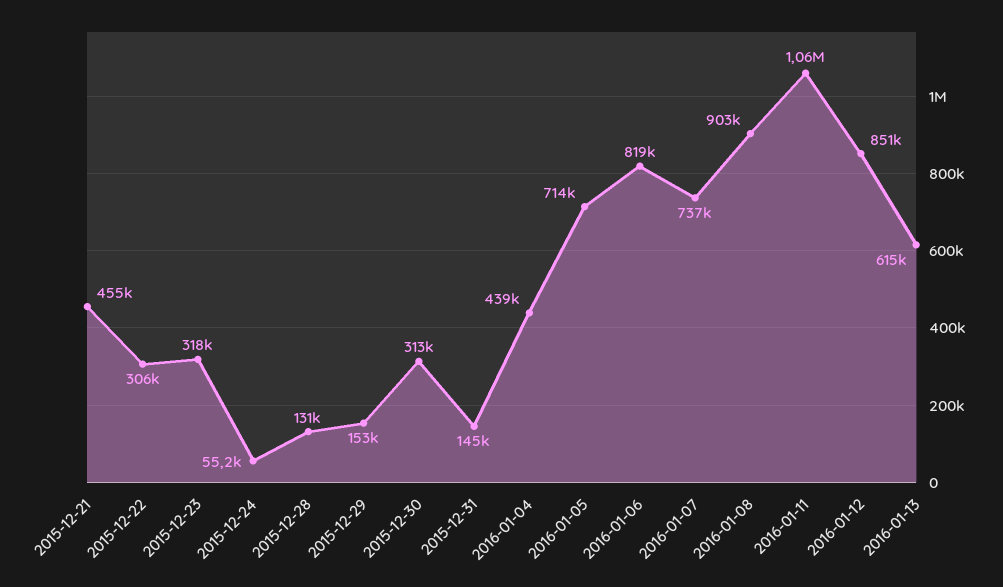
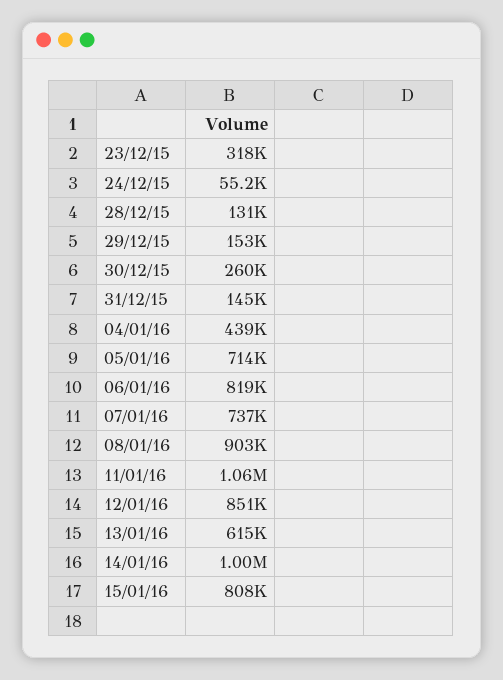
2015-12-21: 455000 -> none
2015-12-22: 306000 -> none
2015-12-30: 313000 -> 260000
14/01/16: none -> 1000000
15/01/16: none -> 808000

